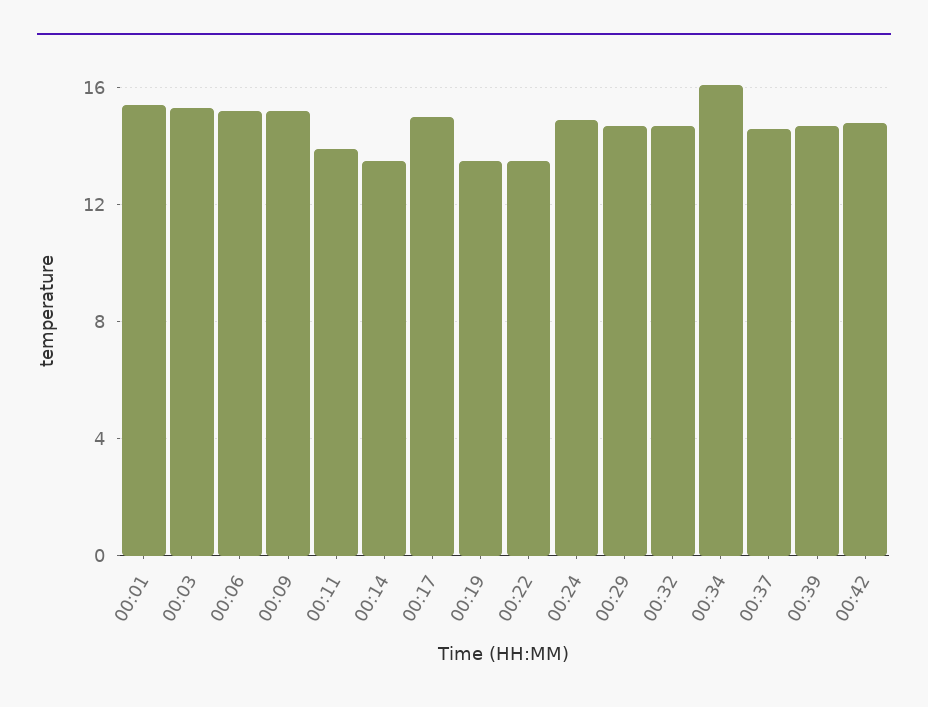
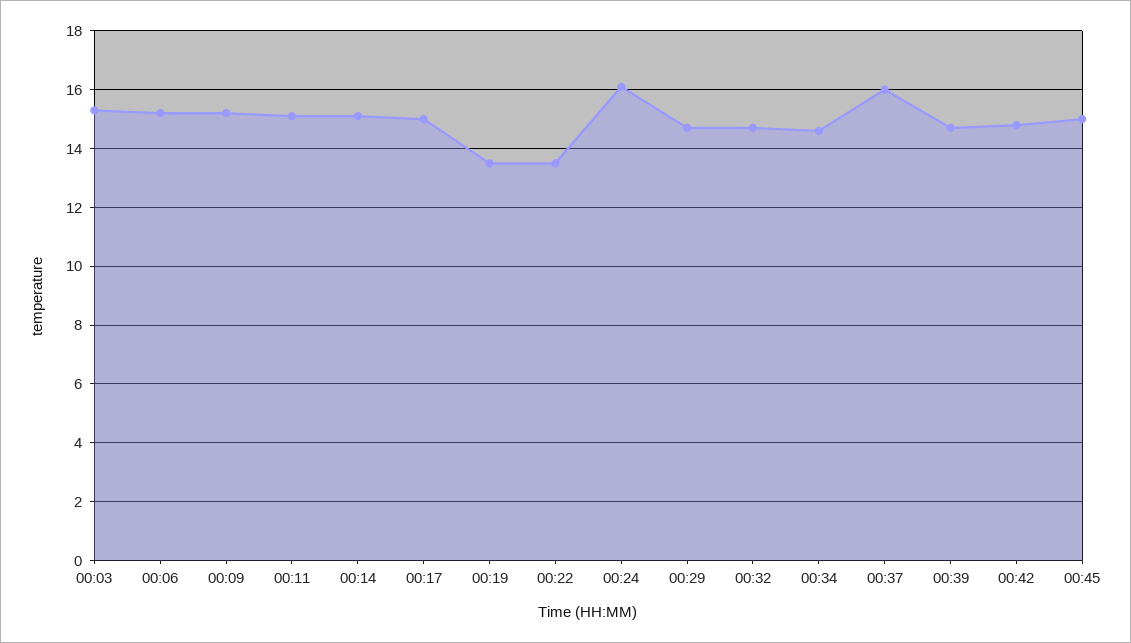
00:01: 15.5 -> none
00:11: 14 -> 15
00:14: 13.5 -> 15
00:24: 15 -> 16
00:34: 16 -> 14.5
00:37: 14.5 -> 16
00:45: none -> 15

